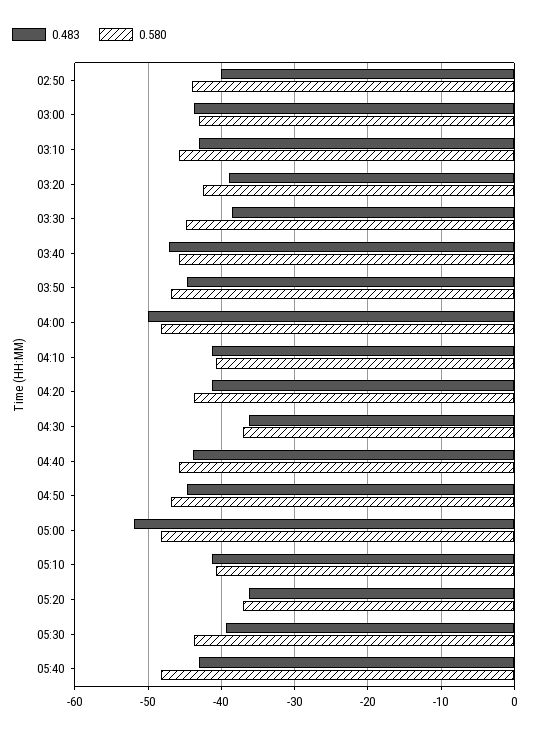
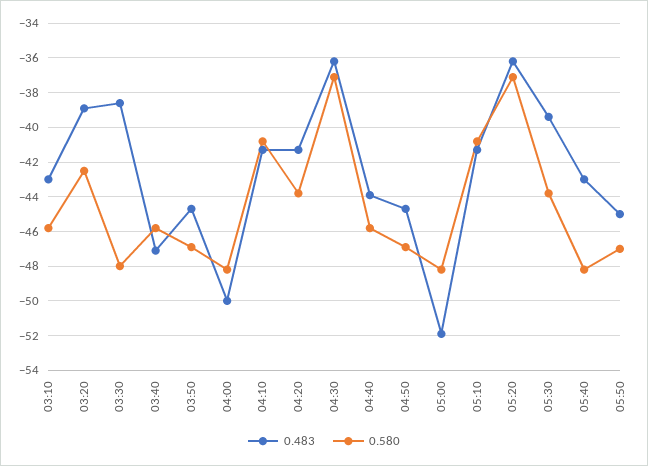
0.483, 02:50: -40 -> none
0.580, 02:50: -44 -> none
0.483, 03:00: -44 -> none
0.580, 03:00: -43 -> none
0.580, 03:30: -45 -> -48
0.483, 05:50: none -> -45
0.580, 05:50: none -> -47

